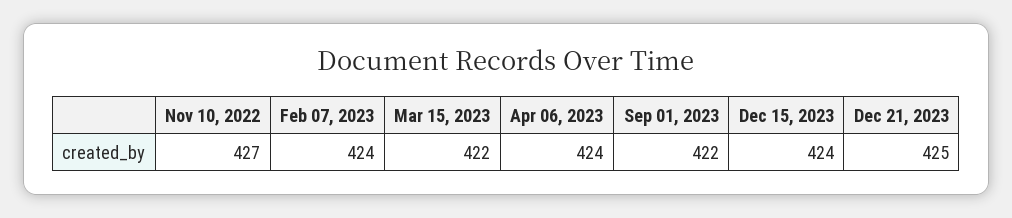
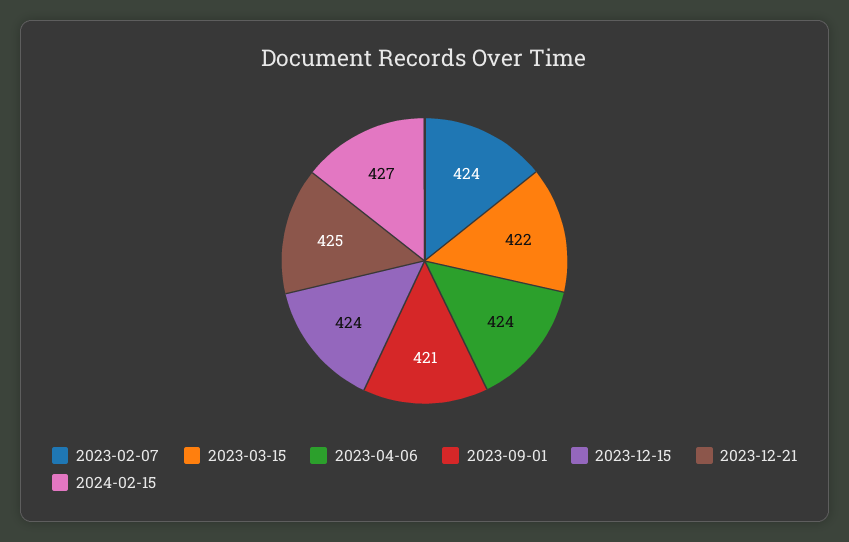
Nov 10, 2022: 427 -> none
Sep 01, 2023: 422 -> 421
2024-02-15: none -> 427

